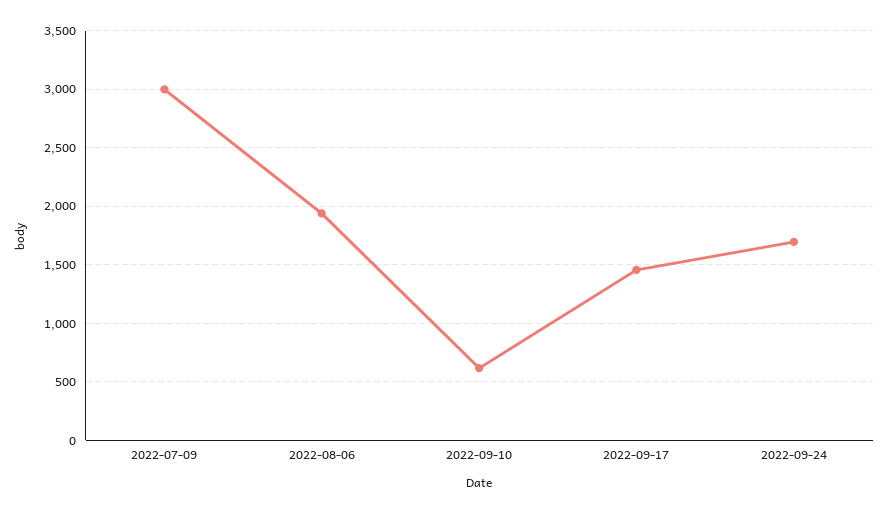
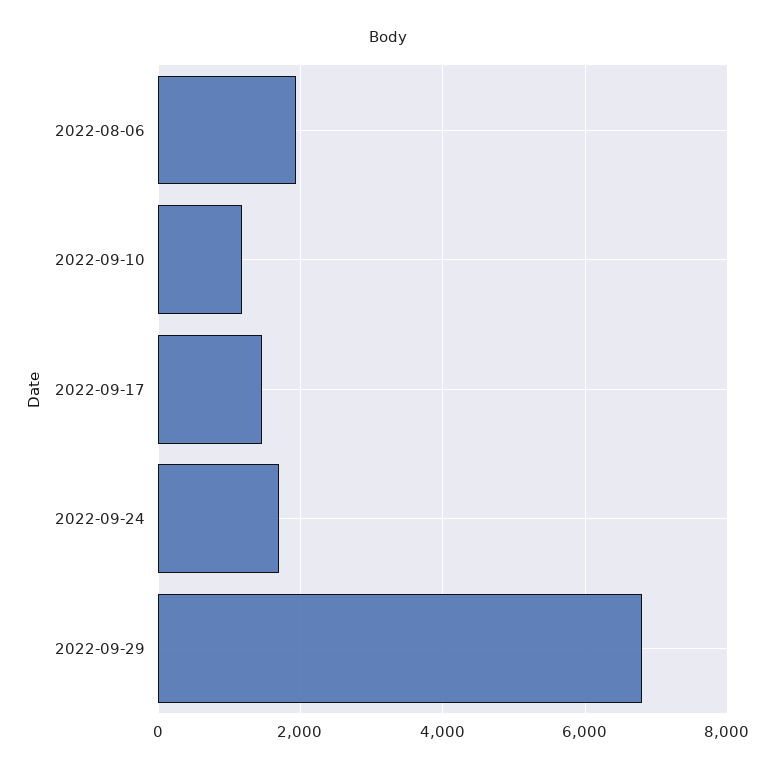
2022-07-09: 3000 -> none
2022-09-10: 600 -> 1200
2022-09-29: none -> 6800

